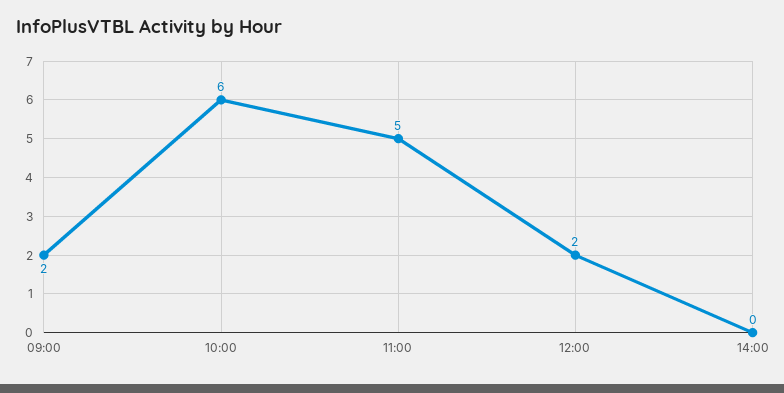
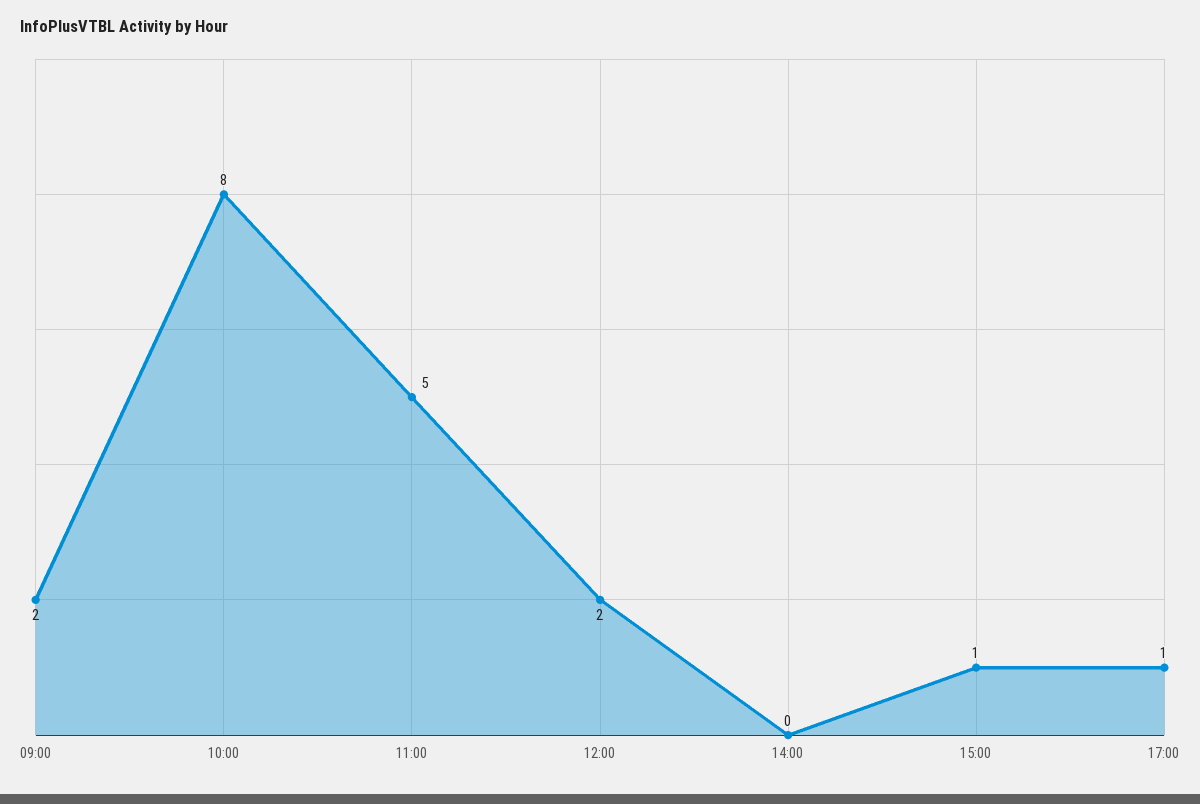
10:00: 6 -> 8
15:00: none -> 1
17:00: none -> 1

